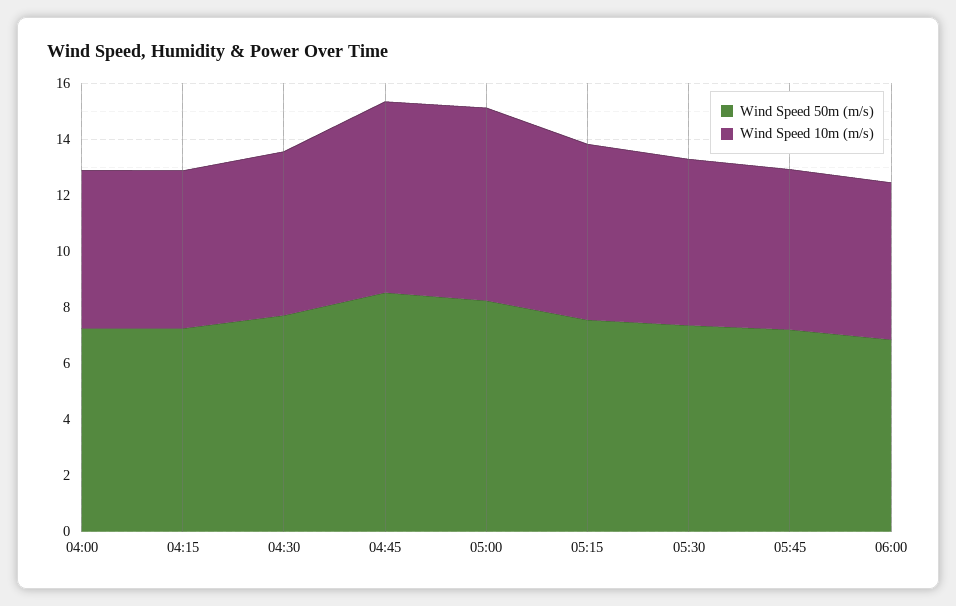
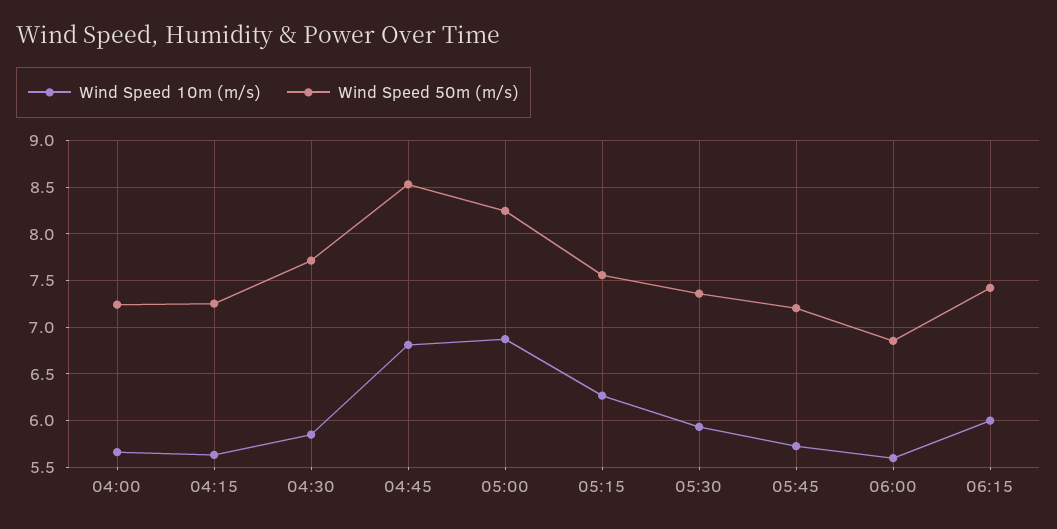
Wind Speed 10m (m/s), 06:15: none -> 6
Wind Speed 50m (m/s), 06:15: none -> 7.4

